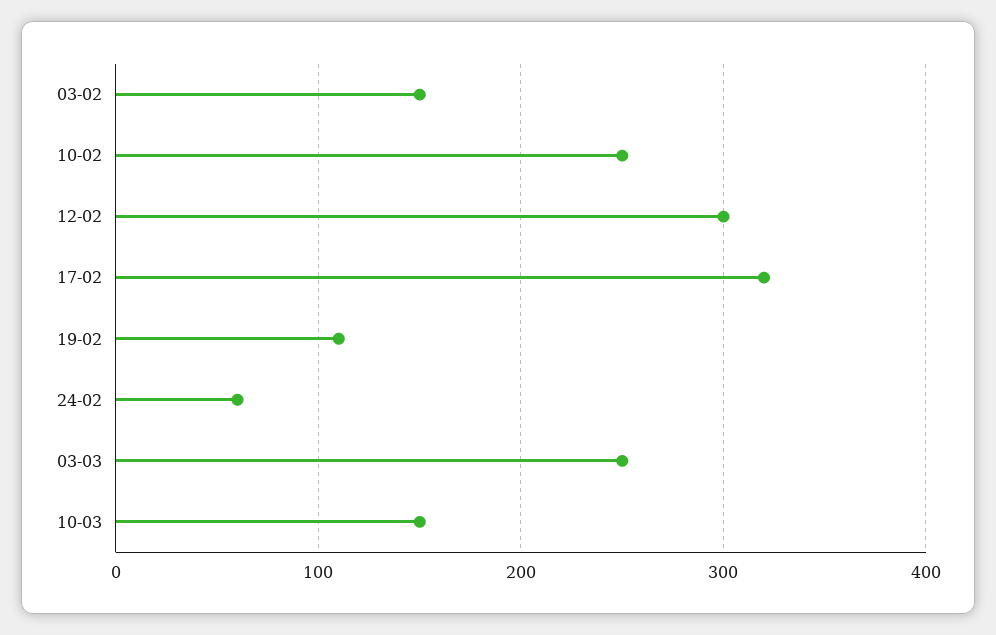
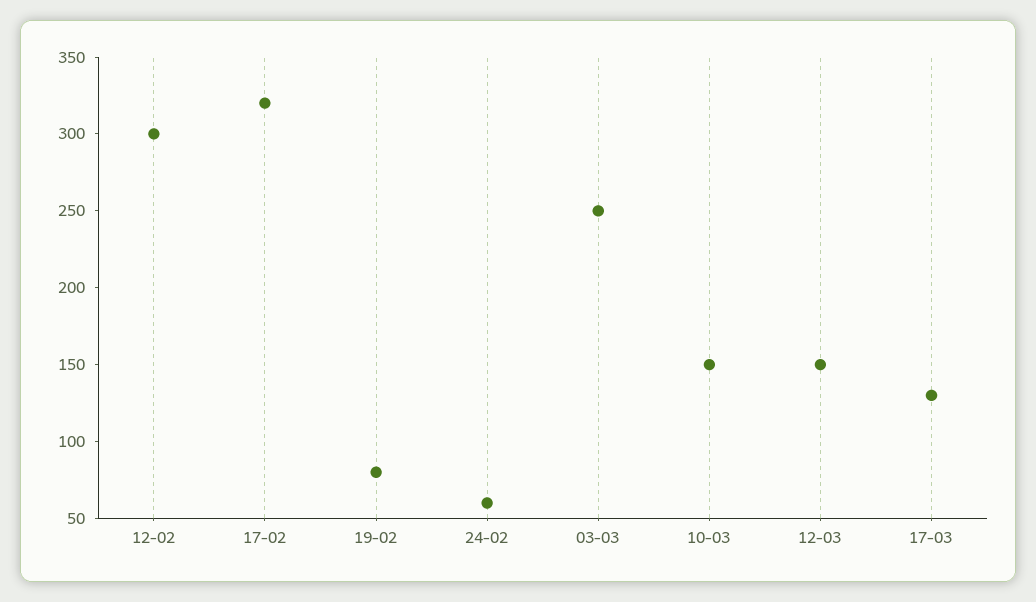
03-02: 150 -> none
10-02: 250 -> none
19-02: 110 -> 80
12-03: none -> 150
17-03: none -> 130

